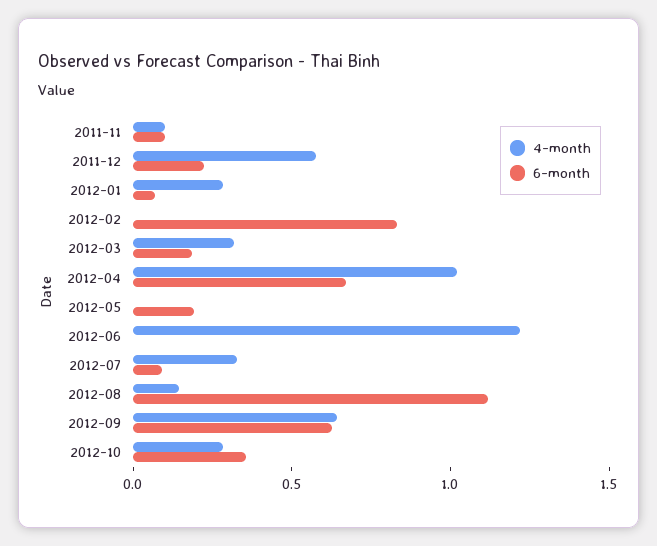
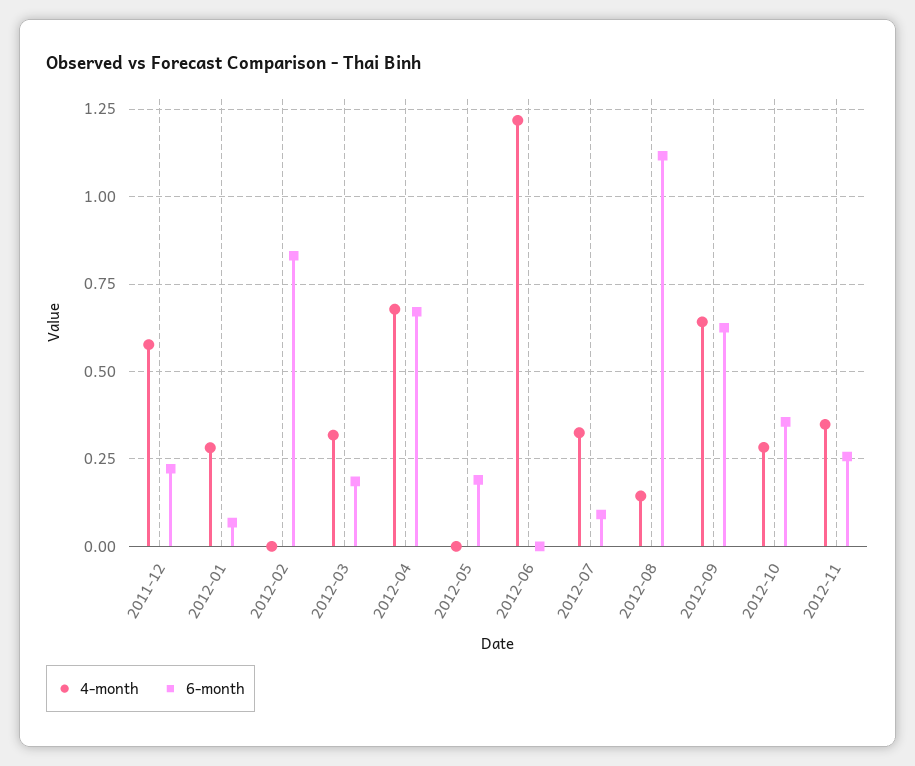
4-month, 2011-11: 0.1 -> none
6-month, 2011-11: 0.1 -> none
4-month, 2012-04: 1 -> 0.675
4-month, 2012-11: none -> 0.35
6-month, 2012-11: none -> 0.25

